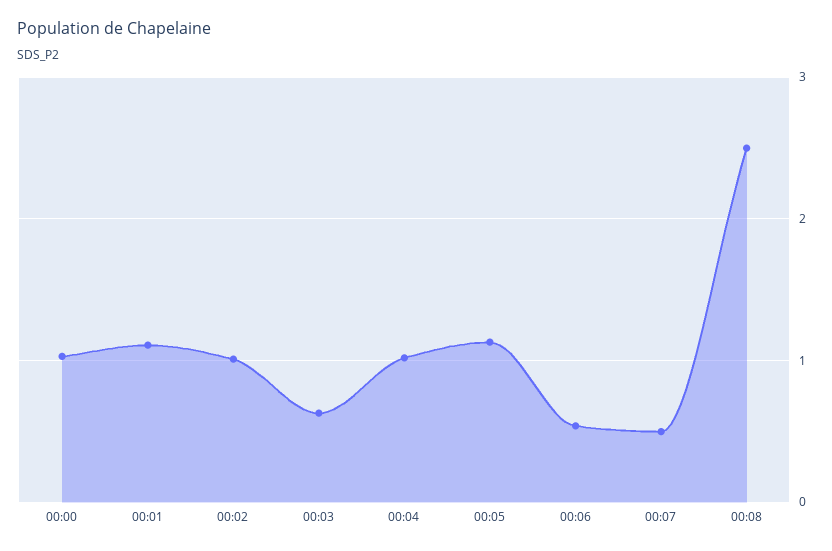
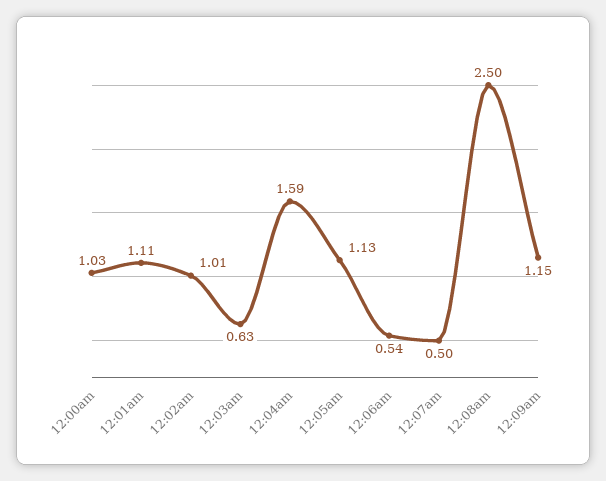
00:04: 1 -> 1.59
12:09am: none -> 1.15

